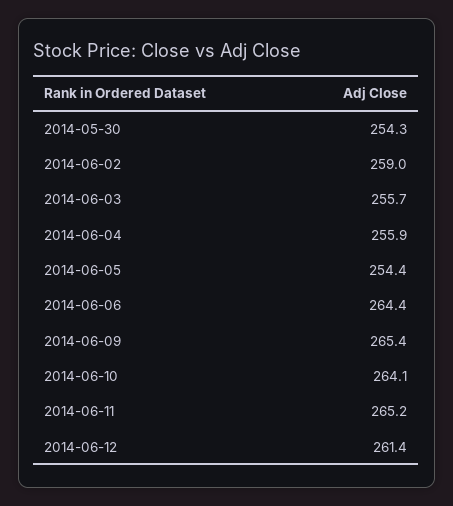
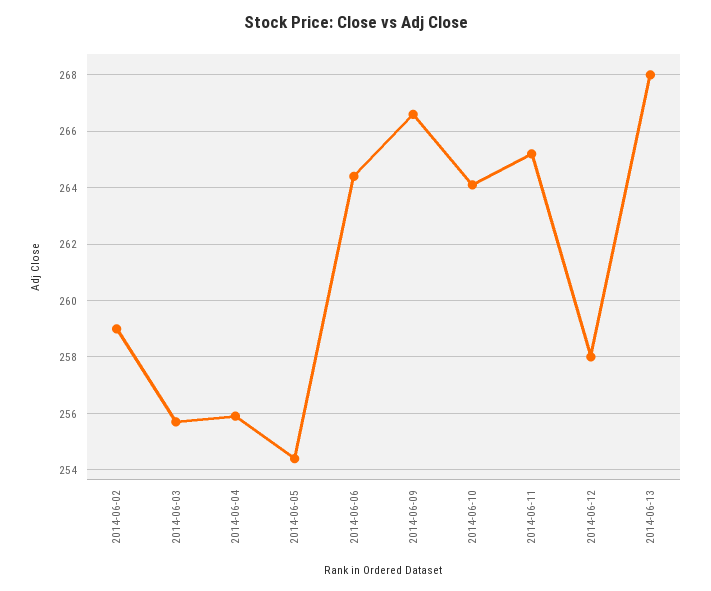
2014-05-30: 254.3 -> none
2014-06-09: 265.4 -> 266.5
2014-06-12: 261.4 -> 258
2014-06-13: none -> 268

